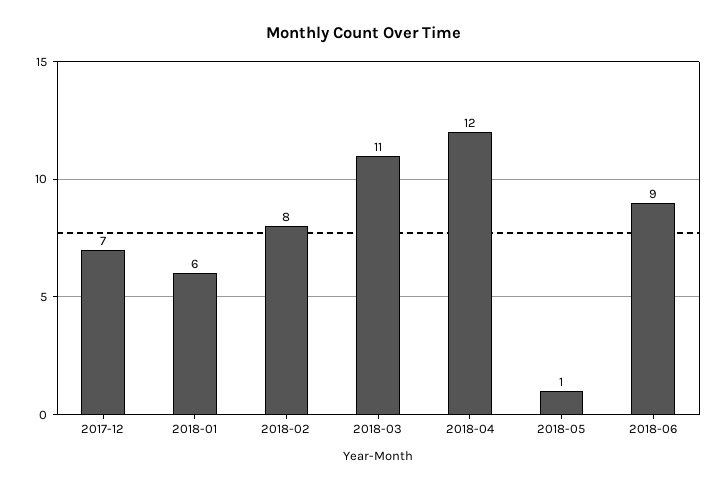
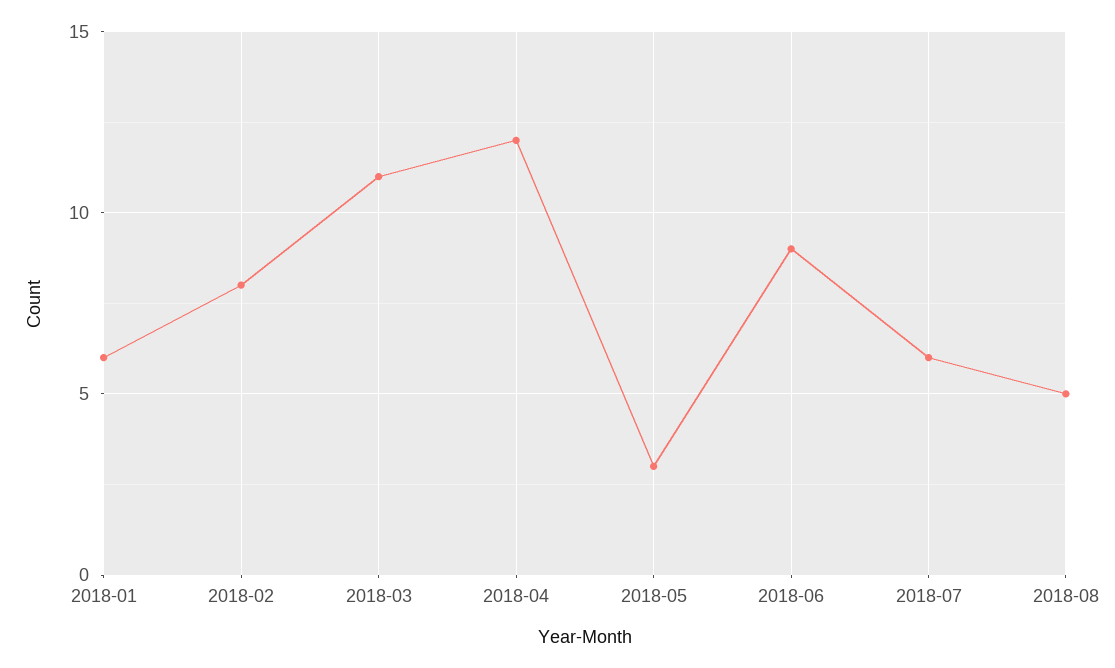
2017-12: 7 -> none
2018-05: 1 -> 3
2018-07: none -> 6
2018-08: none -> 5

